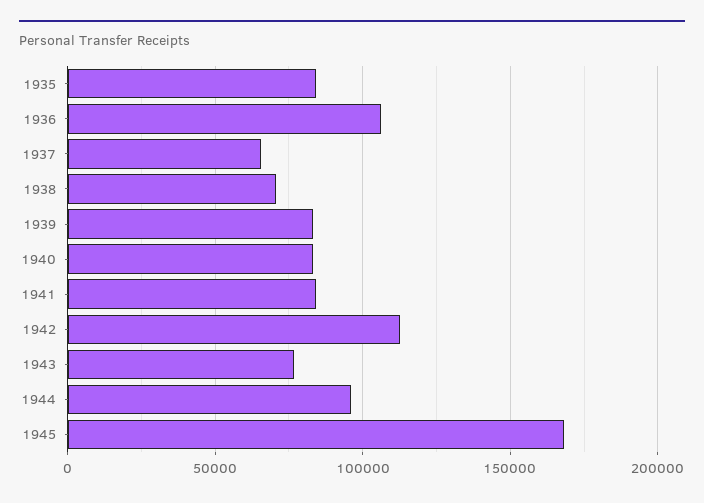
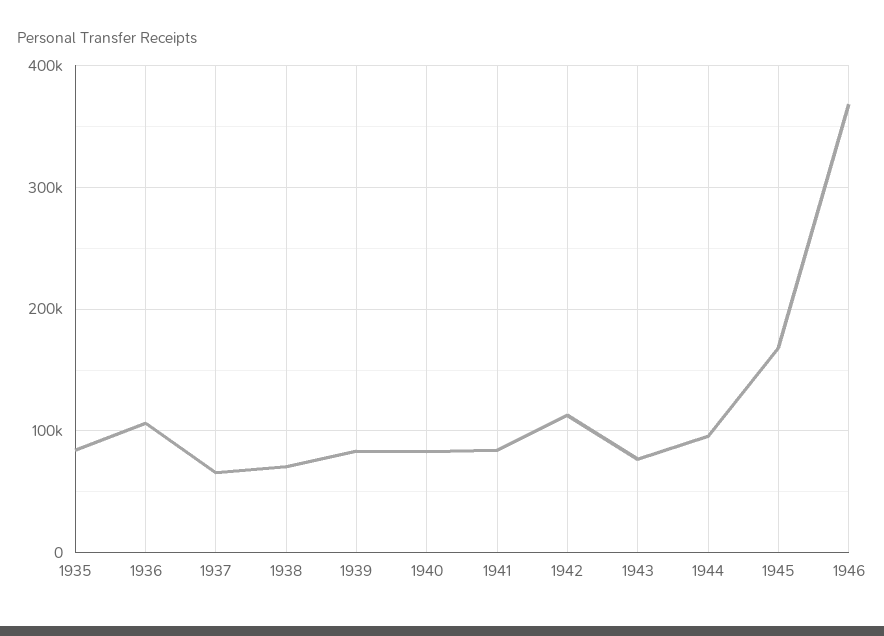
1946: none -> 370000

